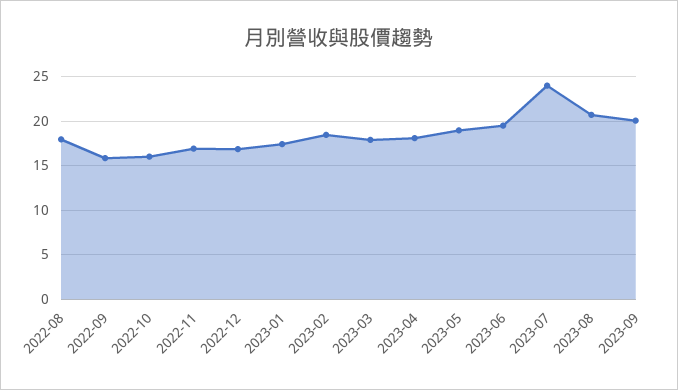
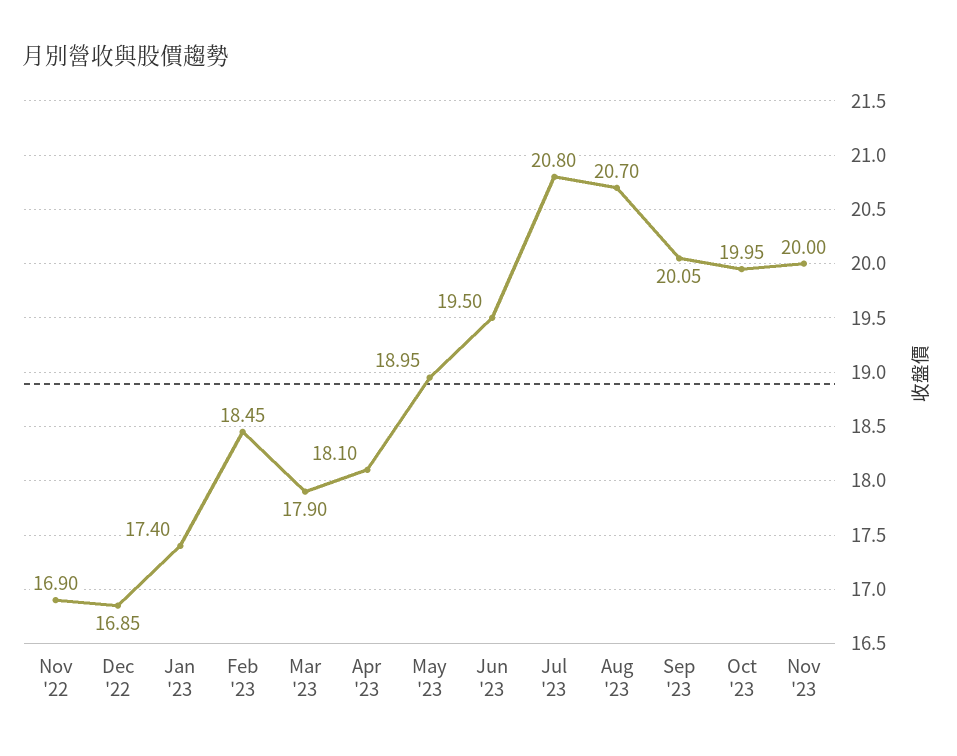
2022-08: 18 -> none
2022-09: 16 -> none
2022-10: 16 -> none
2023-07: 24 -> 20.8
Oct '23: none -> 19.95
Nov '23: none -> 20

